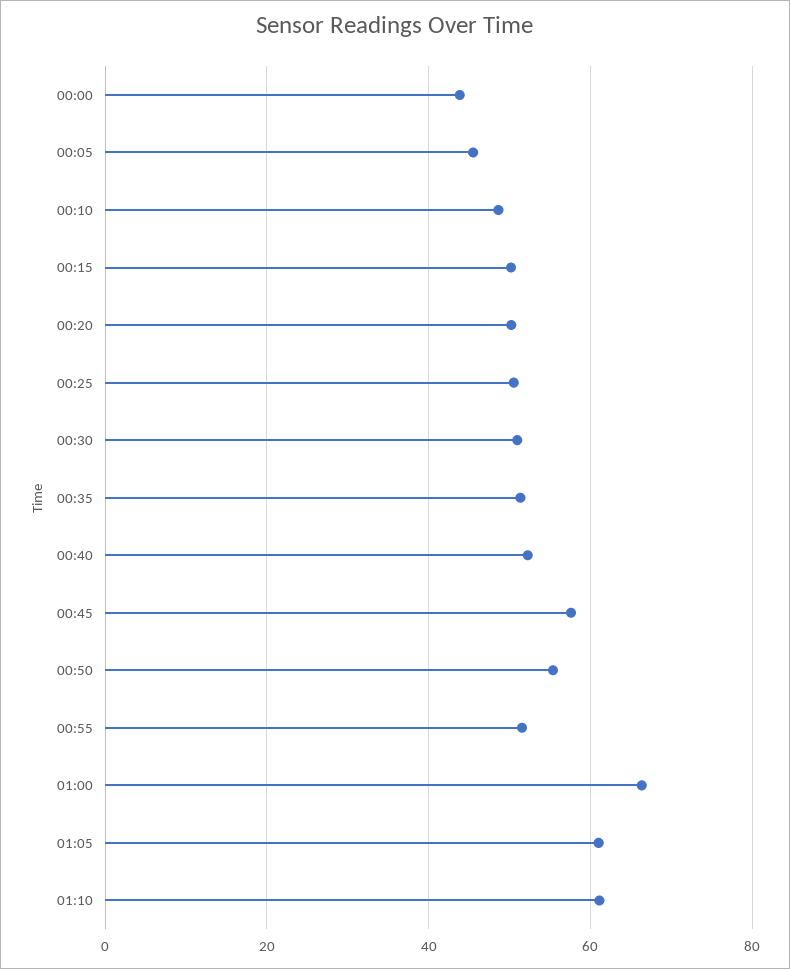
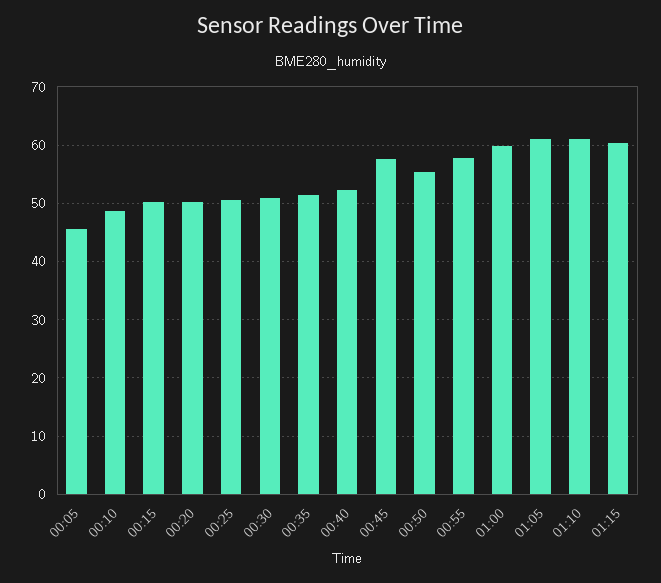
00:00: 44 -> none
00:55: 52 -> 58
01:00: 66 -> 60
01:15: none -> 60

